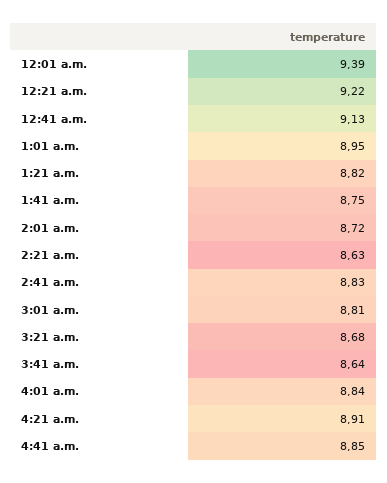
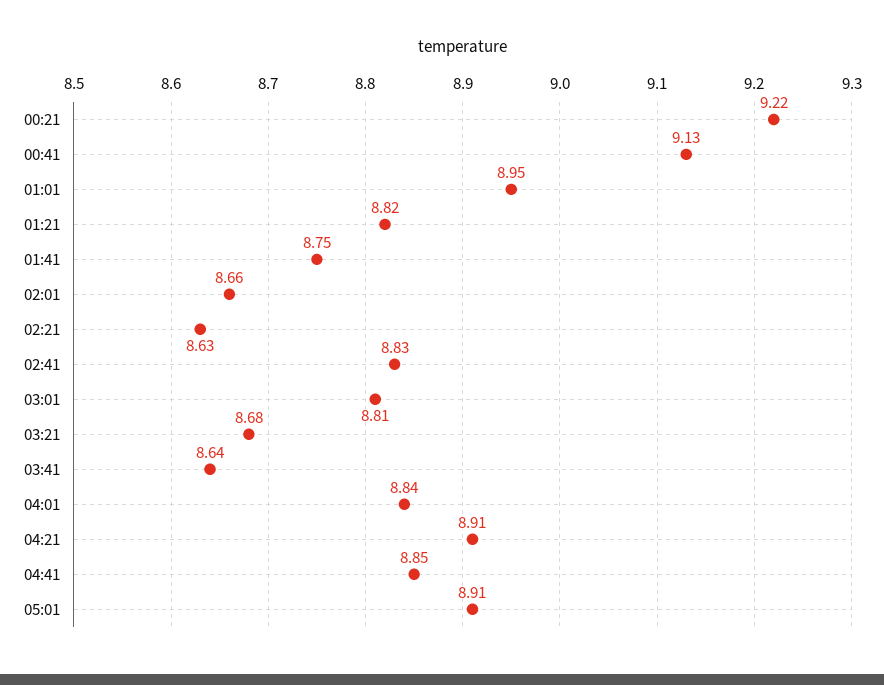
12:01 a.m.: 9.39 -> none
2:01 a.m.: 8.72 -> 8.66
05:01: none -> 8.91

